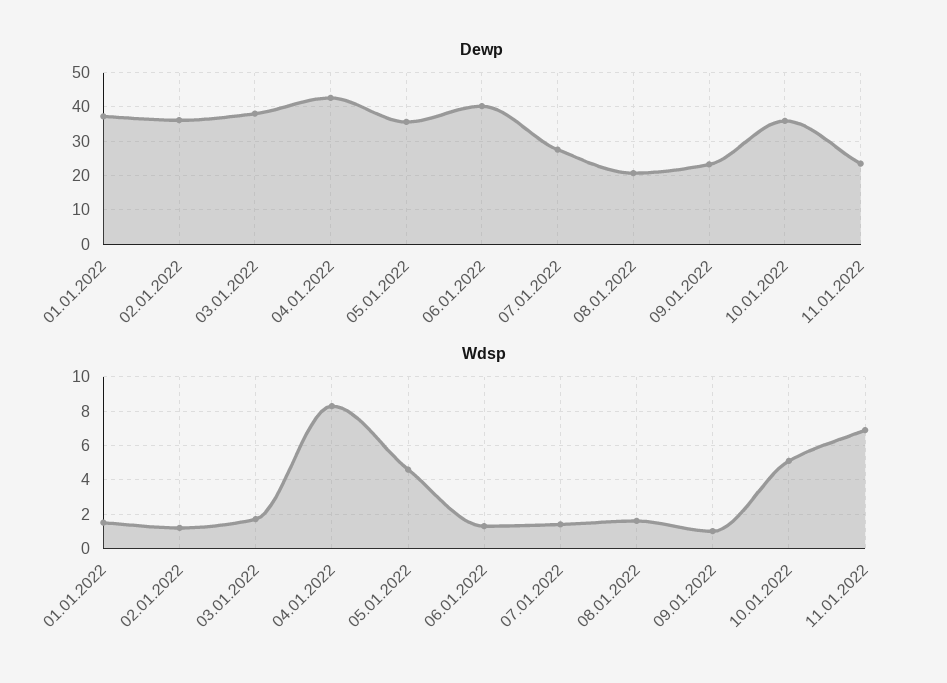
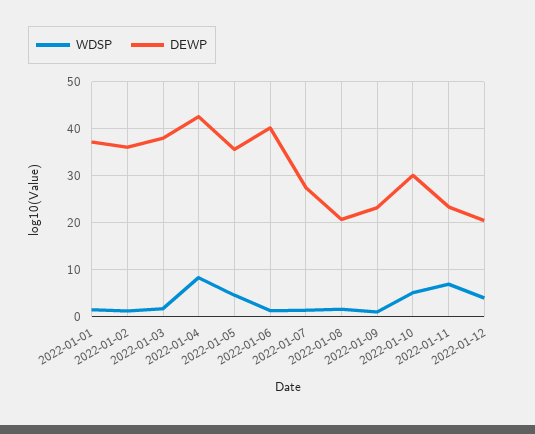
Dewp, 10.01.2022: 36 -> 30
Wdsp, 2022-01-12: none -> 4
Dewp, 2022-01-12: none -> 20

